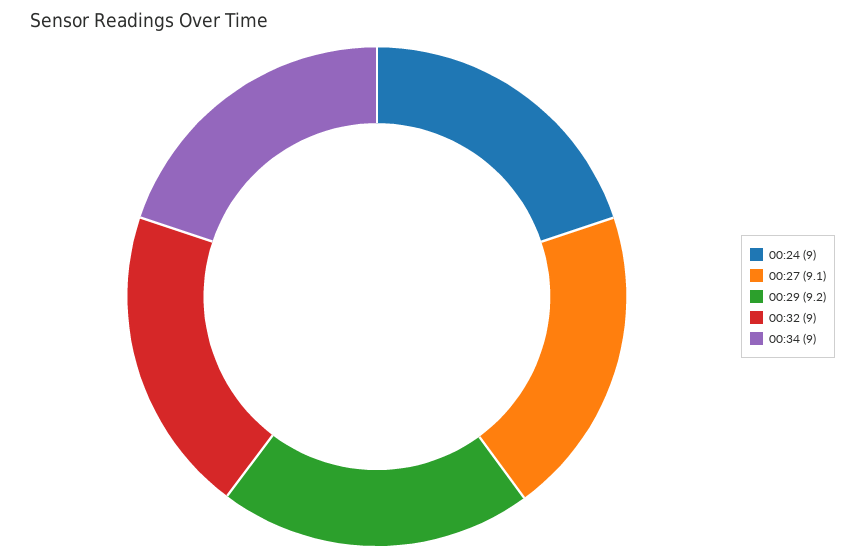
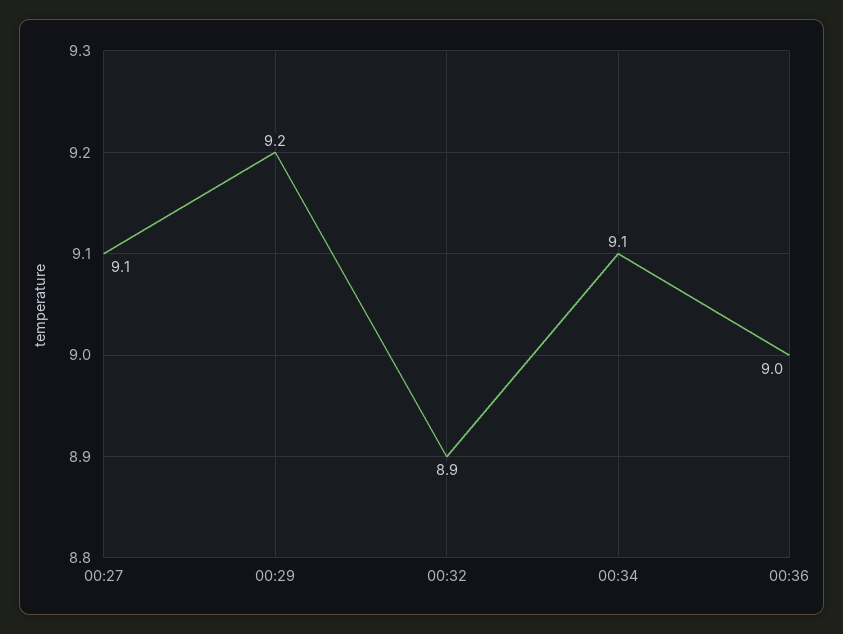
00:24: 9 -> none
00:32: 9 -> 8.9
00:34: 9 -> 9.1
00:36: none -> 9

